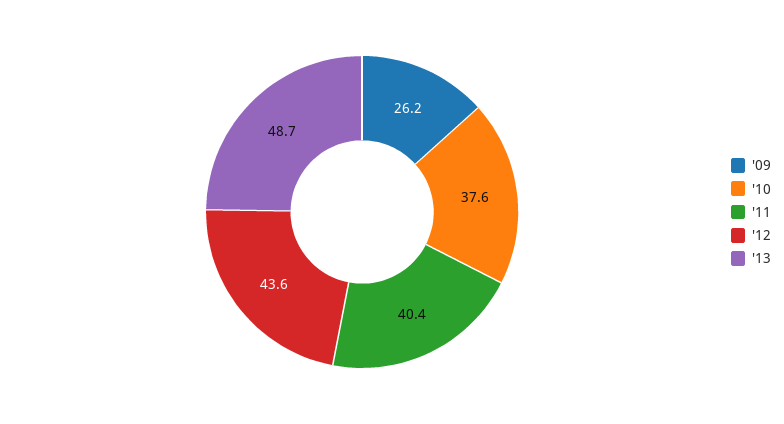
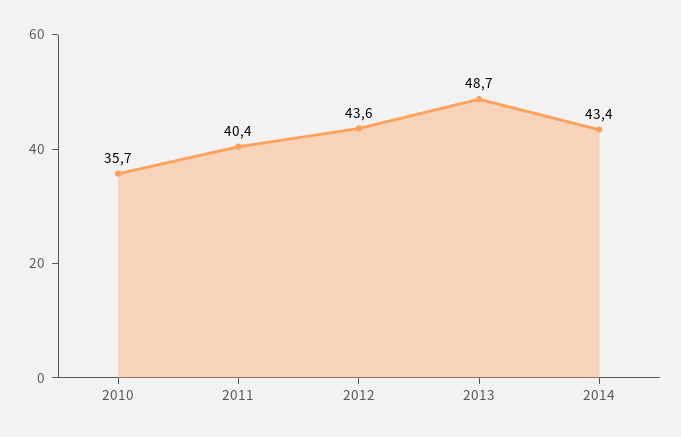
'09: 26.2 -> none
'10: 37.6 -> 35.7
2014: none -> 43.4

